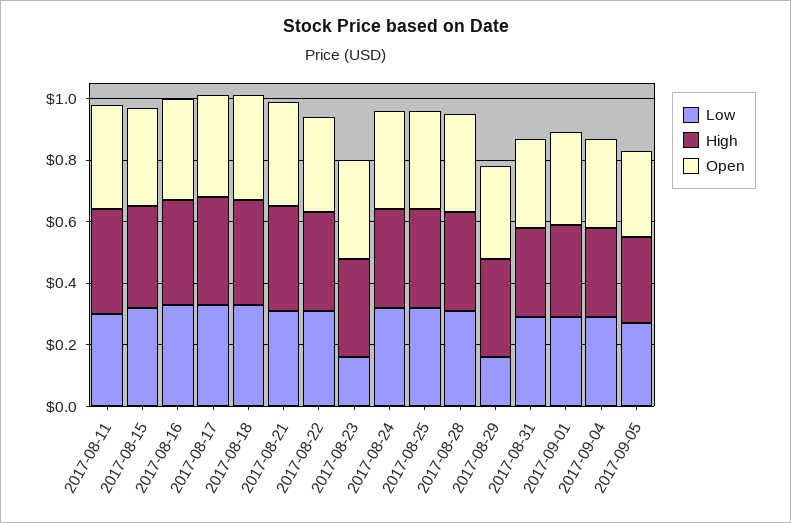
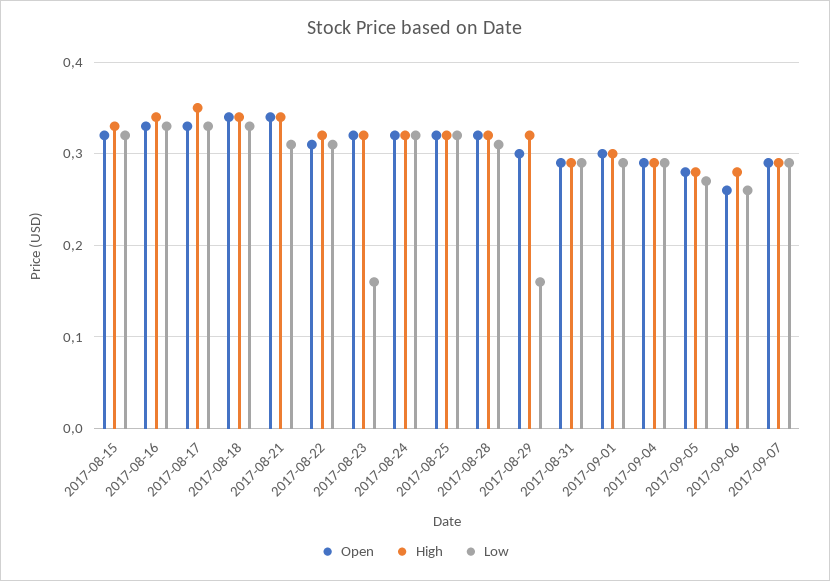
Low, 2017-08-11: 0.3 -> none
High, 2017-08-11: 0.35 -> none
Open, 2017-08-11: 0.35 -> none
Open, 2017-09-06: none -> 0.26
High, 2017-09-06: none -> 0.28
Low, 2017-09-06: none -> 0.26
Open, 2017-09-07: none -> 0.29
High, 2017-09-07: none -> 0.29
Low, 2017-09-07: none -> 0.29

